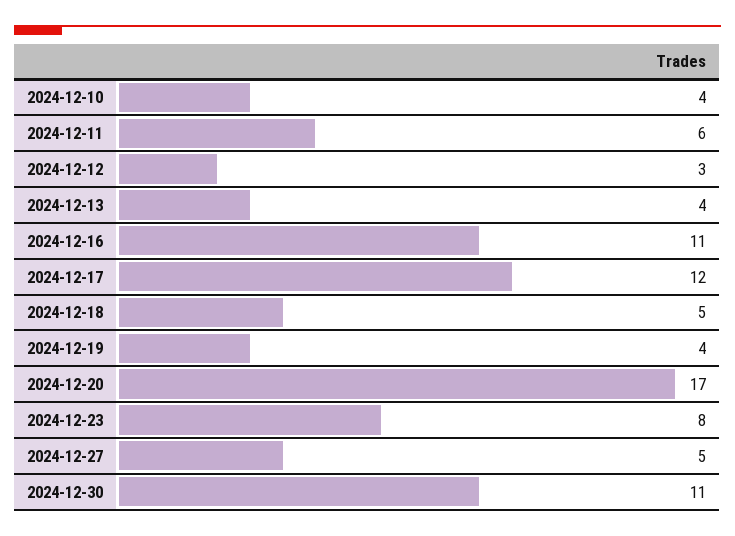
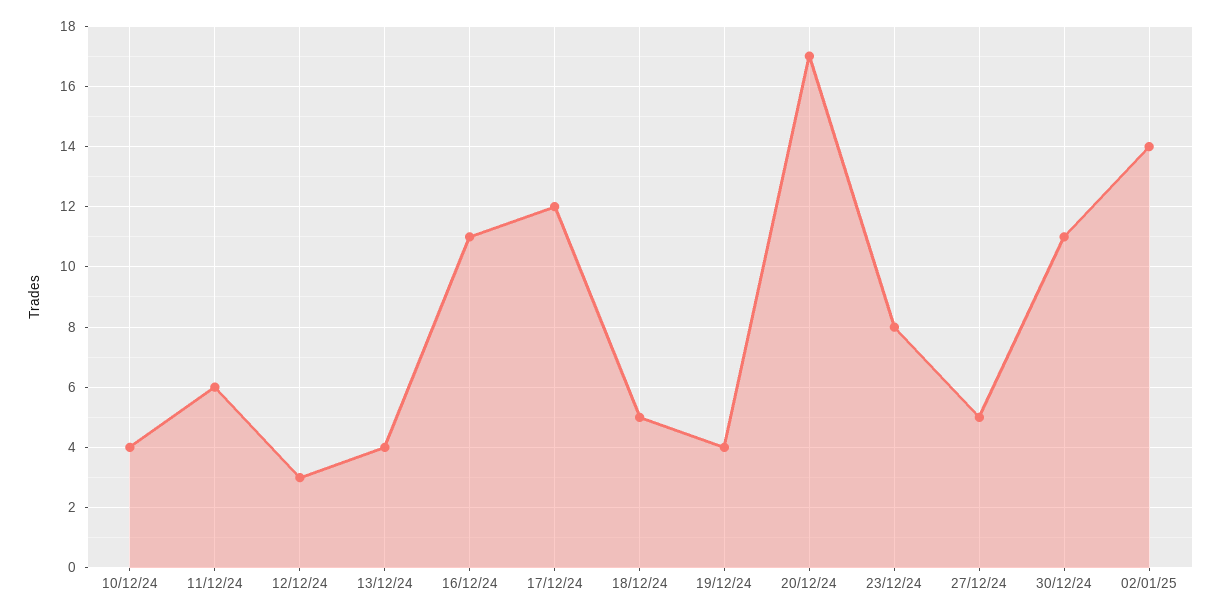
02/01/25: none -> 14

